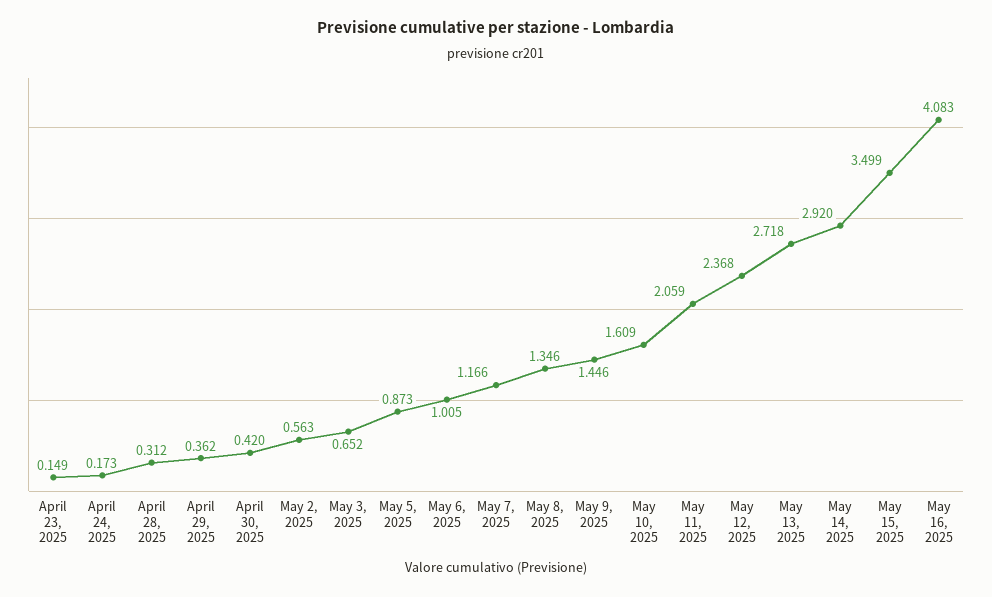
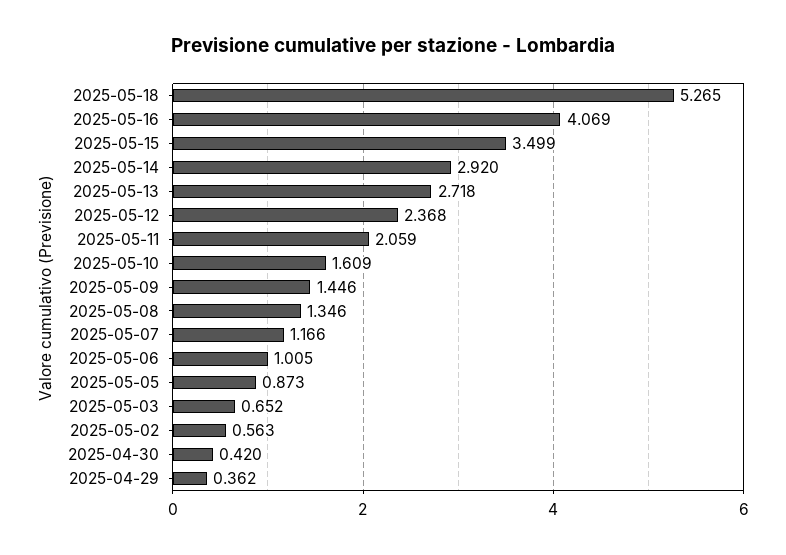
April 23, 2025: 0.149 -> none
April 24, 2025: 0.173 -> none
April 28, 2025: 0.312 -> none
May 16, 2025: 4.083 -> 4.069
2025-05-18: none -> 5.265

